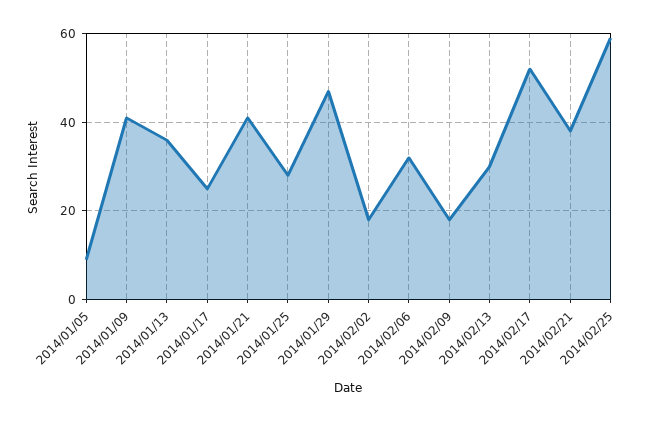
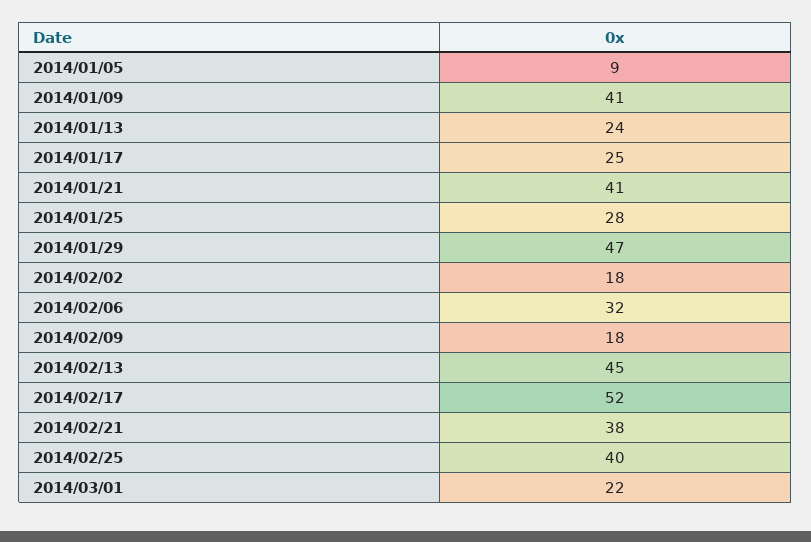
2014/01/13: 35 -> 24
2014/02/13: 30 -> 45
2014/02/25: 60 -> 40
2014/03/01: none -> 22

